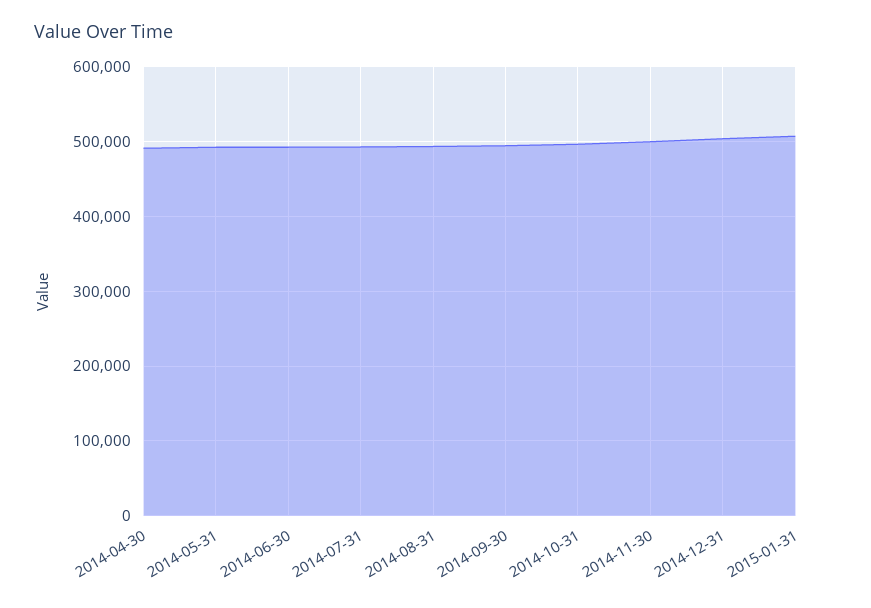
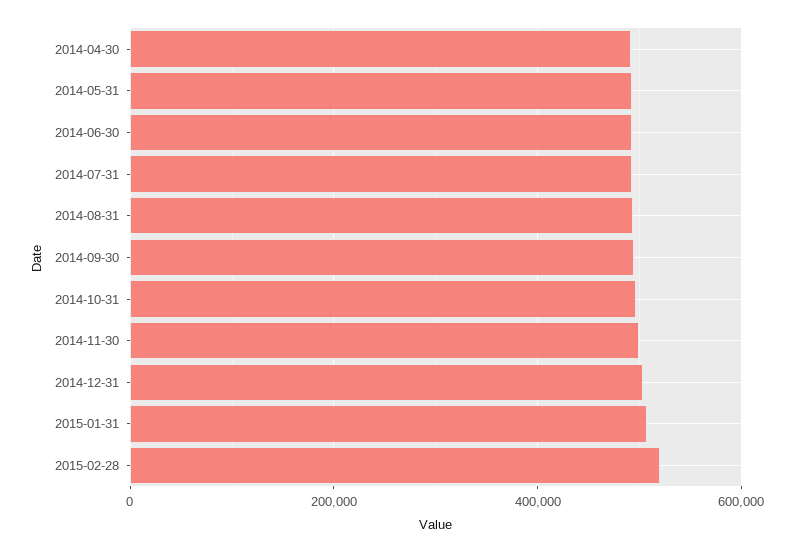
2015-02-28: none -> 520000

